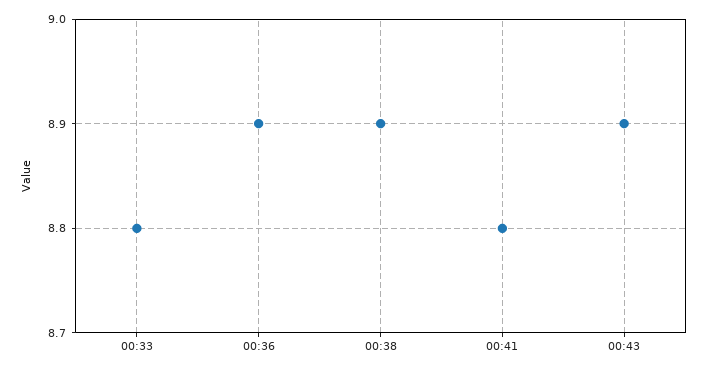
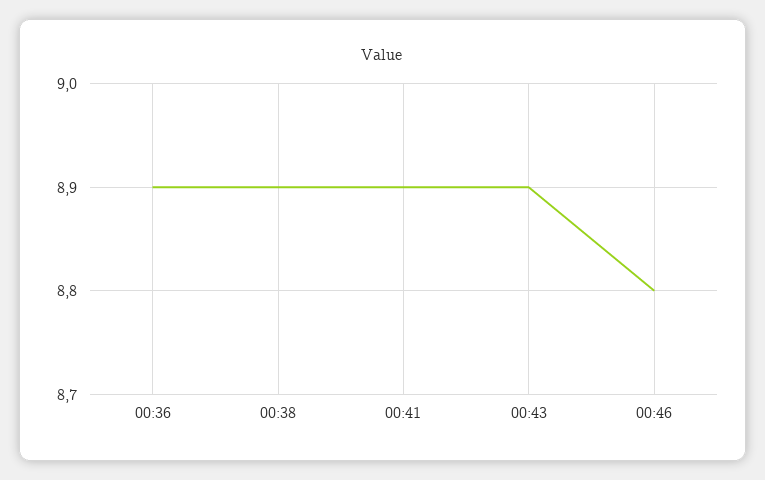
00:33: 8.8 -> none
00:41: 8.8 -> 8.9
00:46: none -> 8.8

